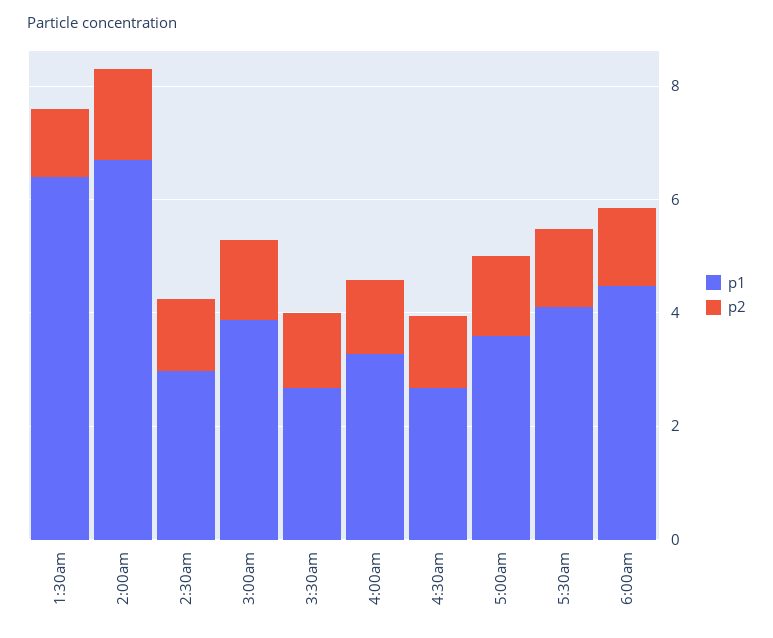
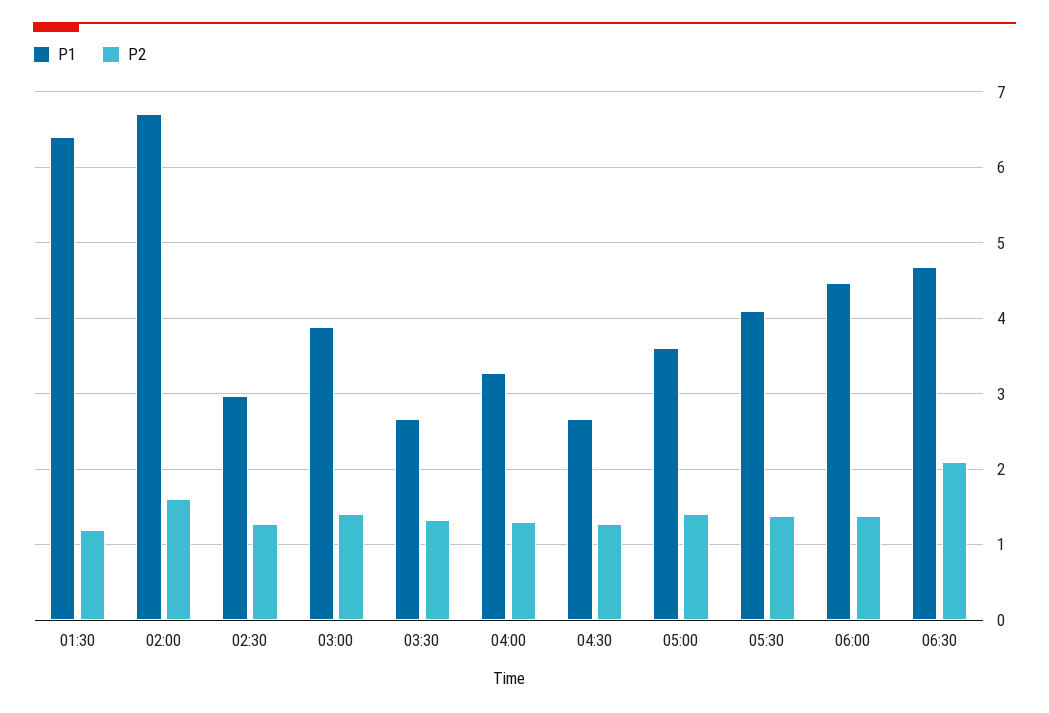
p1, 06:30: none -> 4.7
p2, 06:30: none -> 2.1

